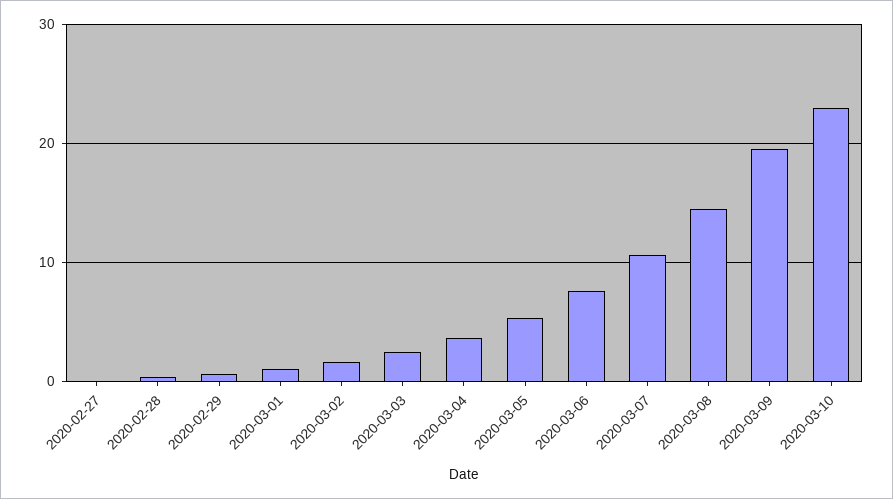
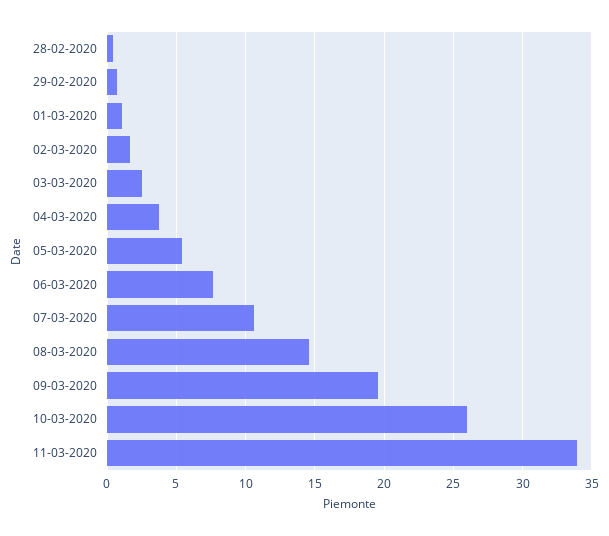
2020-02-27: 0 -> none
2020-03-10: 23 -> 26
11-03-2020: none -> 34

